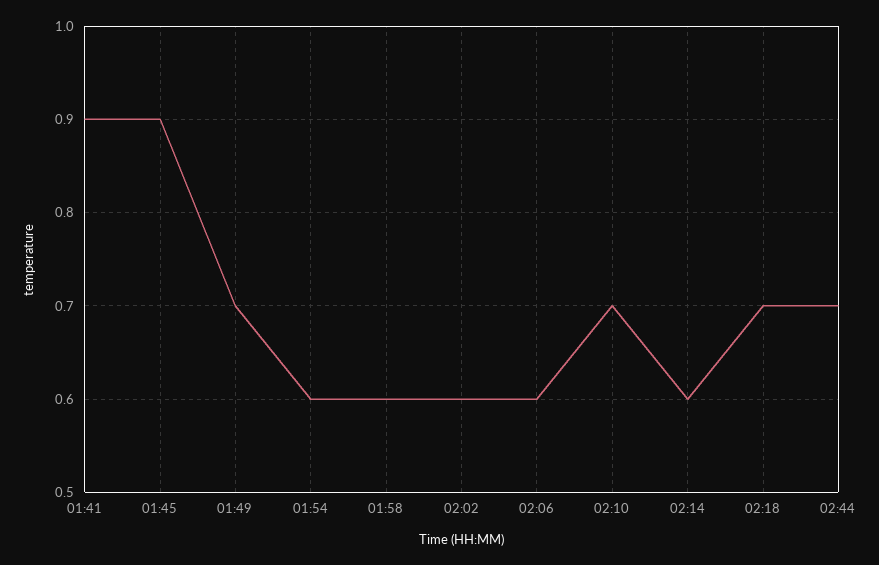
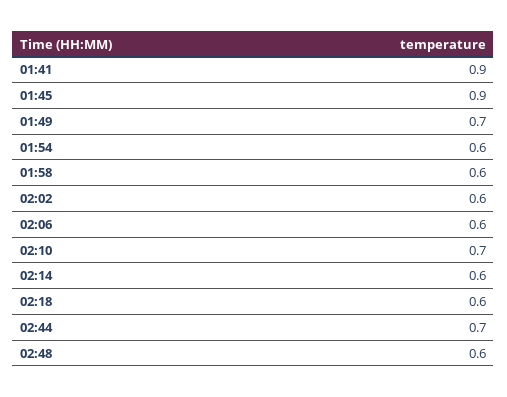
02:18: 0.7 -> 0.6
02:48: none -> 0.6

